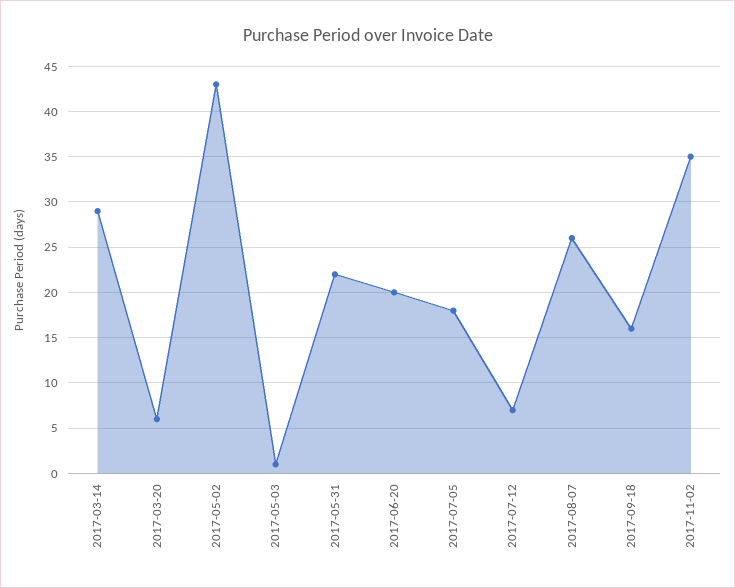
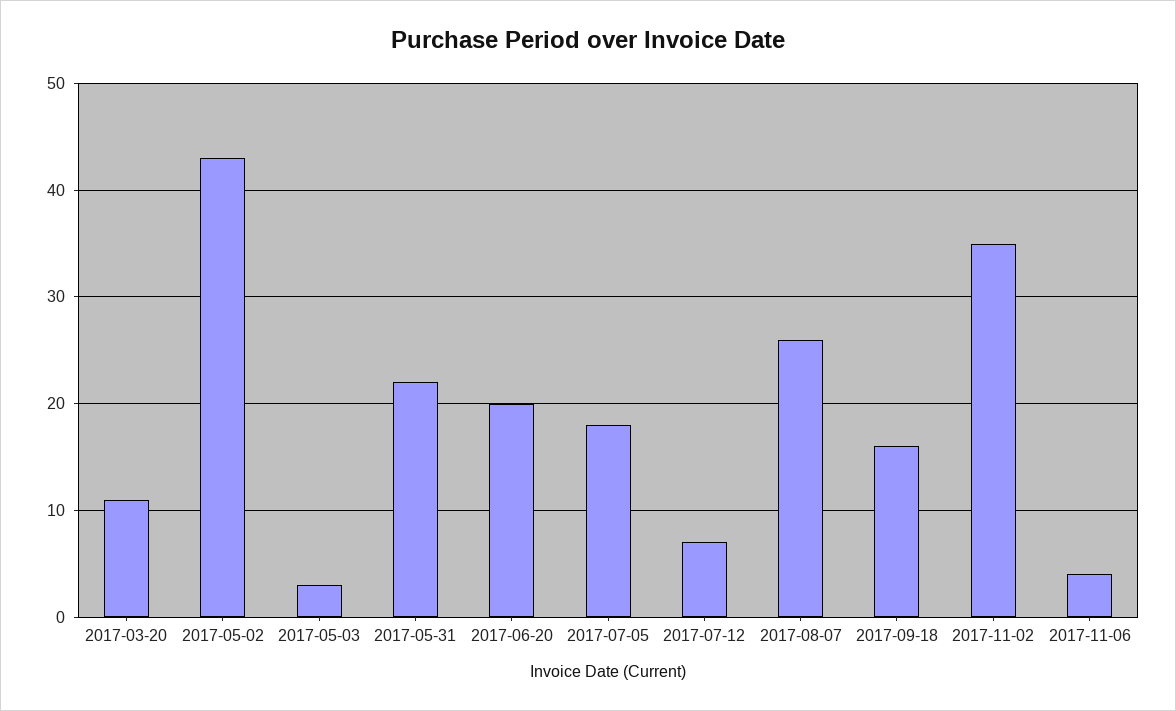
2017-03-14: 29 -> none
2017-03-20: 6 -> 11
2017-05-03: 1 -> 3
2017-11-06: none -> 4

